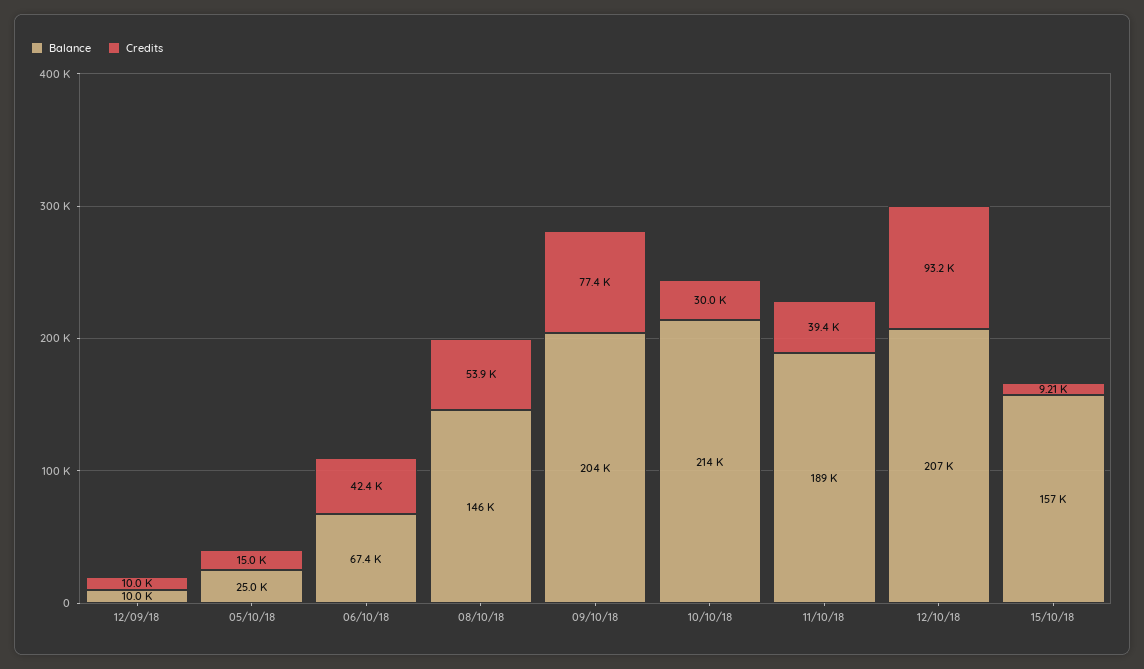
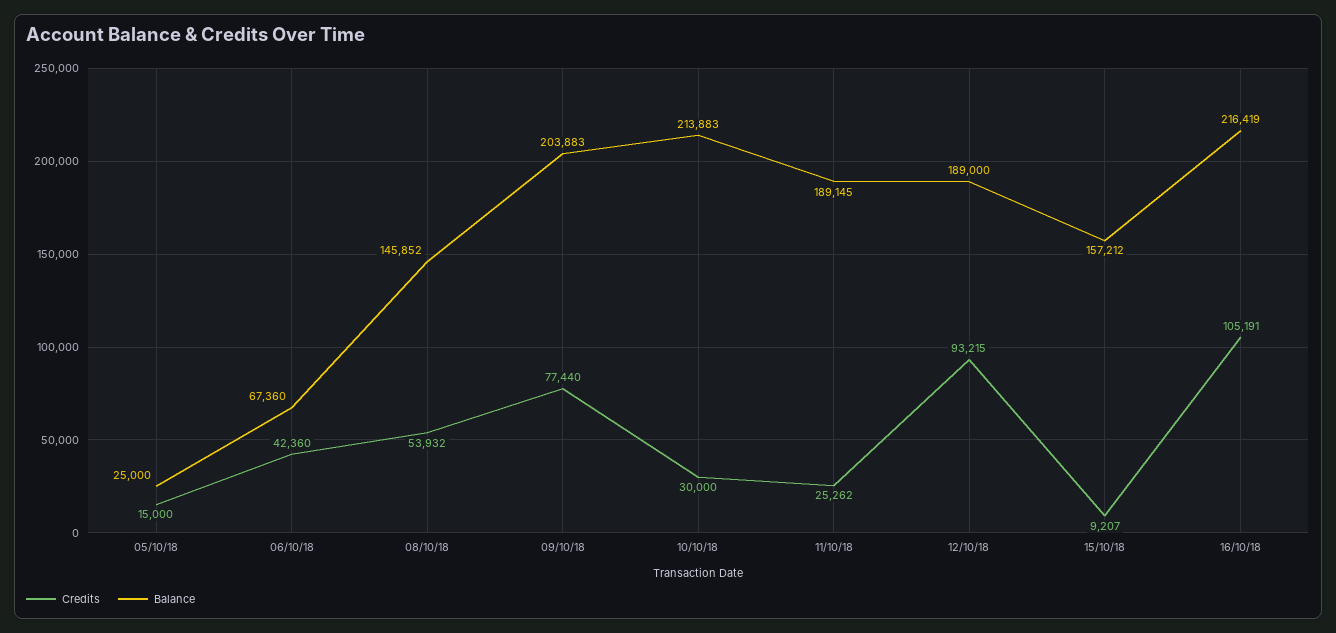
Balance, 12/09/18: 10000 -> none
Credits, 12/09/18: 10000 -> none
Credits, 11/10/18: 39400 -> 25262
Balance, 12/10/18: 207000 -> 189000
Credits, 16/10/18: none -> 105191
Balance, 16/10/18: none -> 216419

